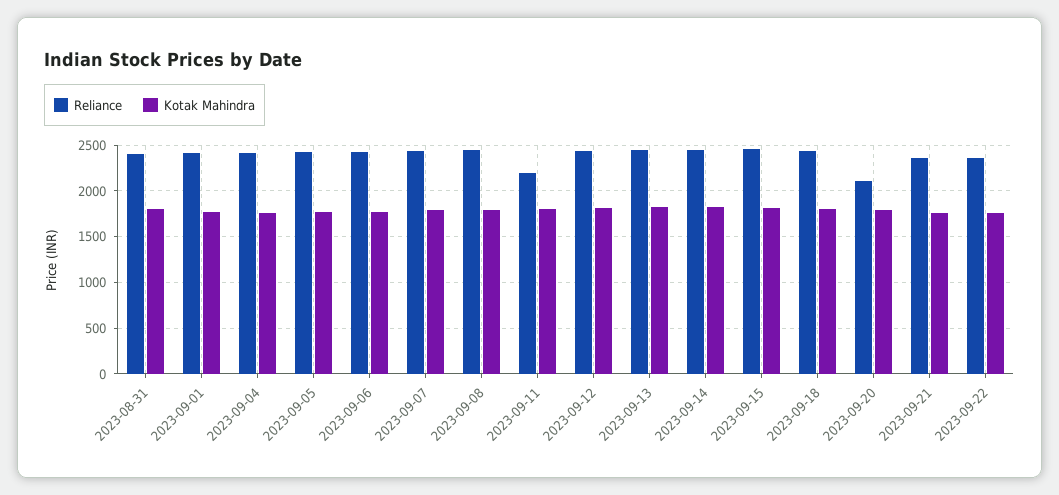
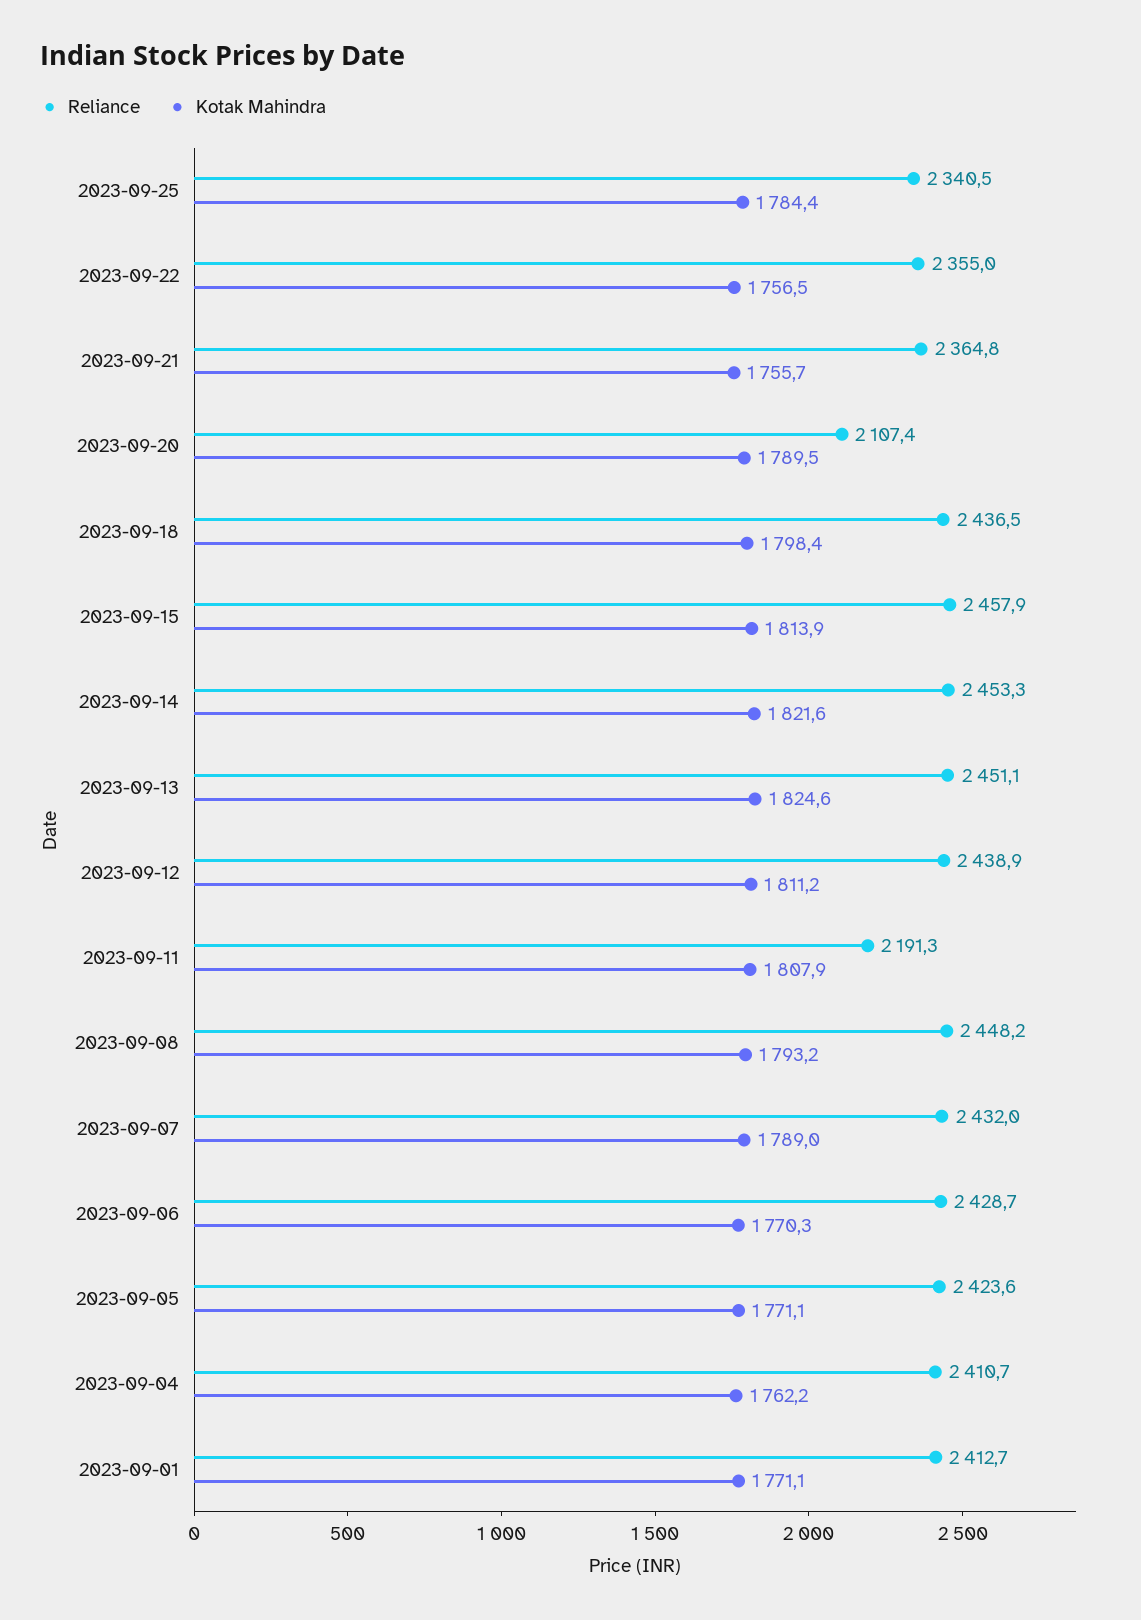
Reliance, 2023-08-31: 2400 -> none
Kotak Mahindra, 2023-08-31: 1800 -> none
Reliance, 2023-09-25: none -> 2340.5
Kotak Mahindra, 2023-09-25: none -> 1784.4

